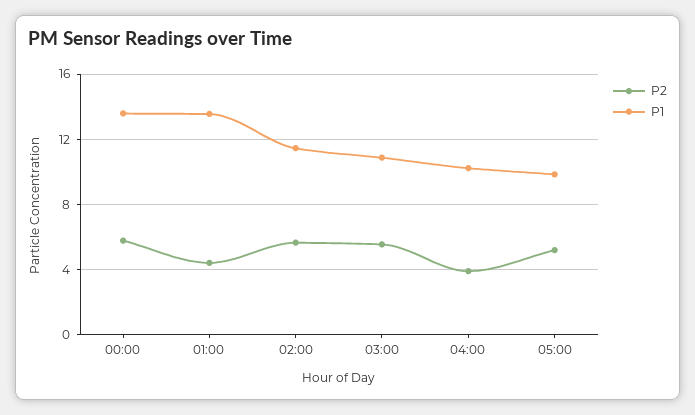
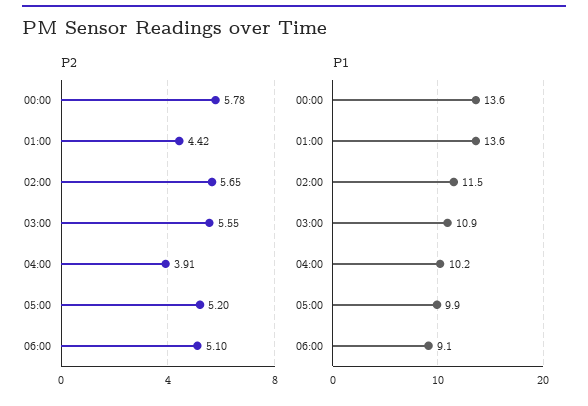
P2, 06:00: none -> 5.1
P1, 06:00: none -> 9.1

